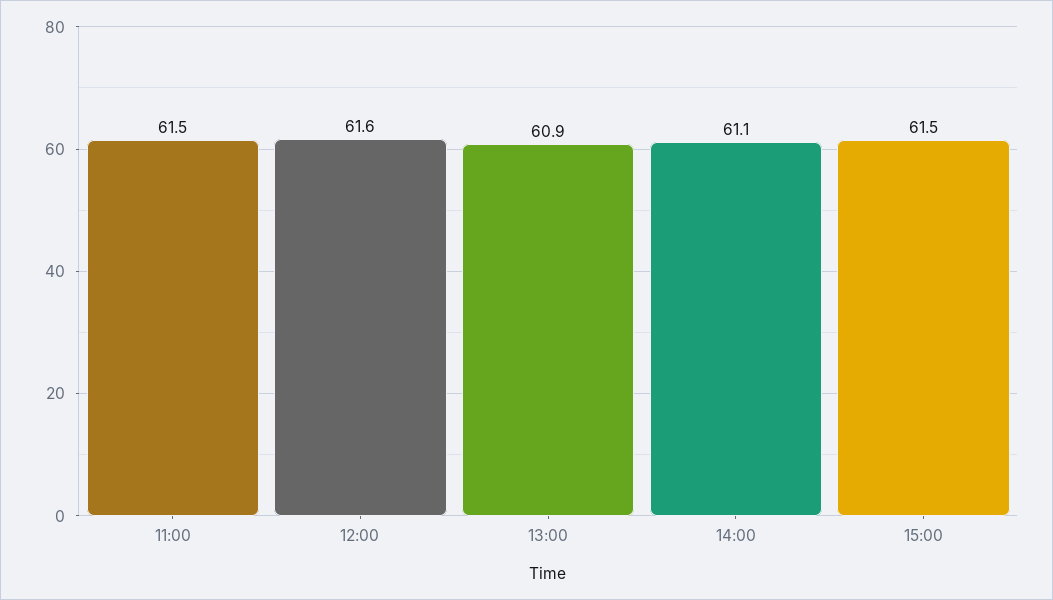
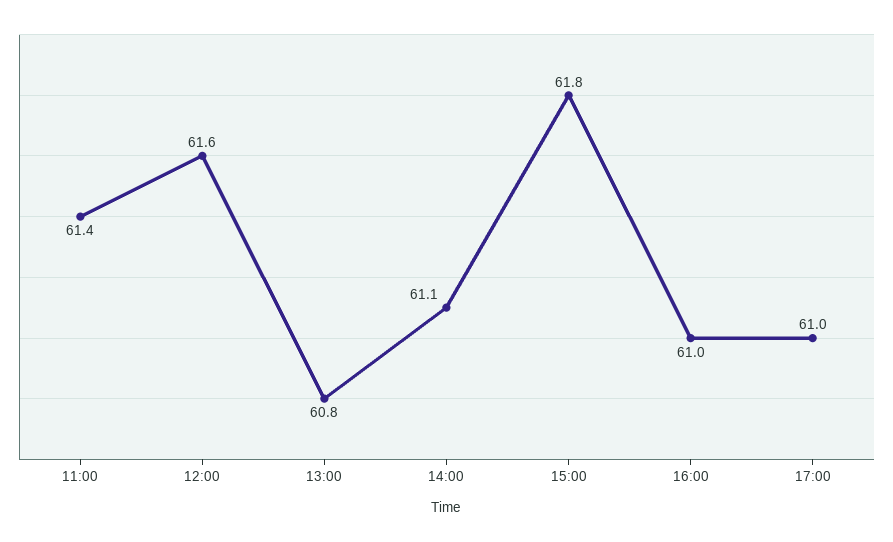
11:00: 61.5 -> 61.4
13:00: 60.9 -> 60.8
15:00: 61.5 -> 61.8
16:00: none -> 61
17:00: none -> 61

